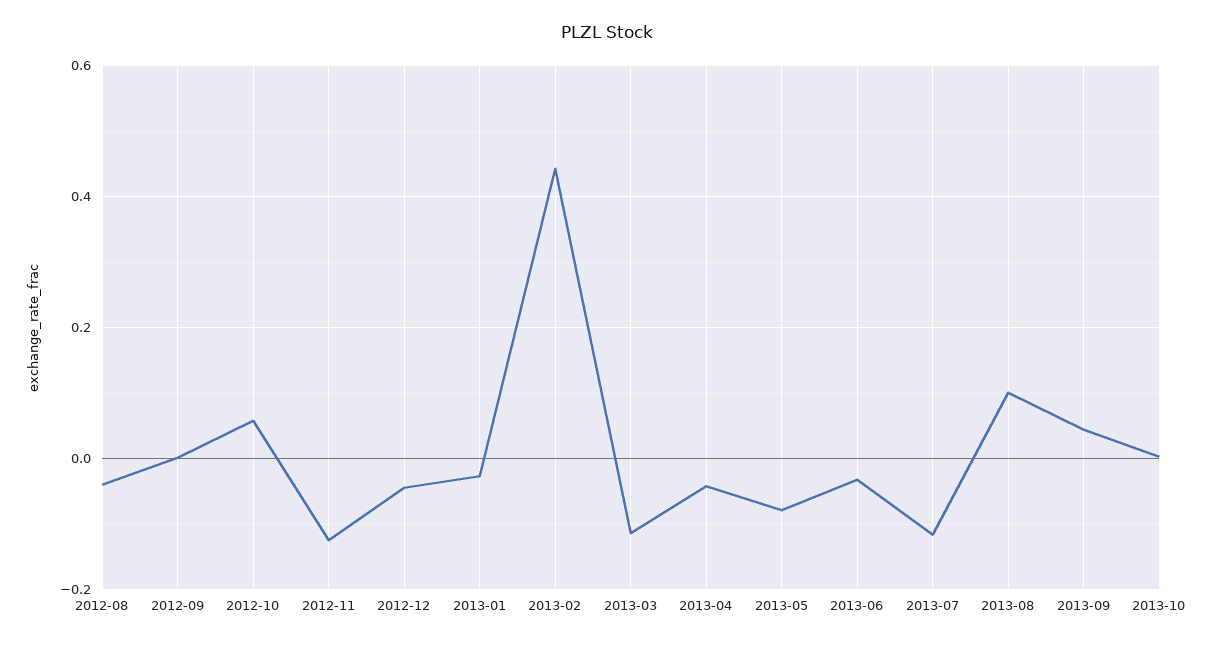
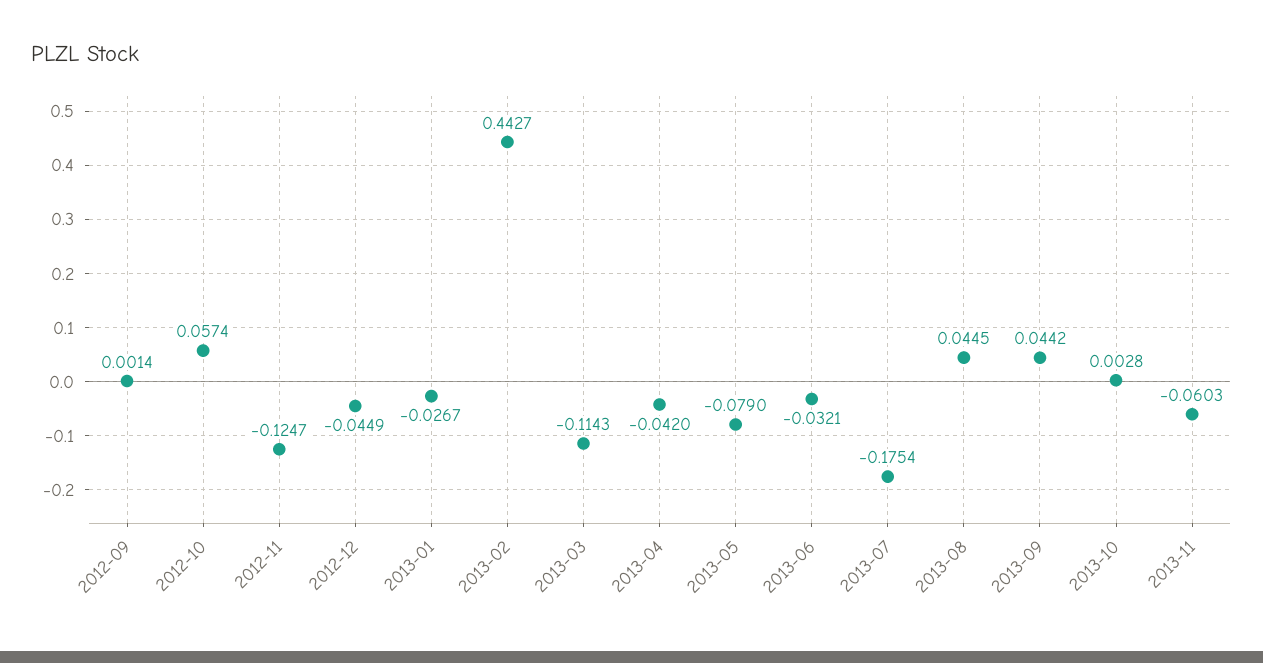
2012-08: -0.04 -> none
2013-07: -0.12 -> -0.1754
2013-08: 0.1 -> 0.0445
2013-11: none -> -0.0603

